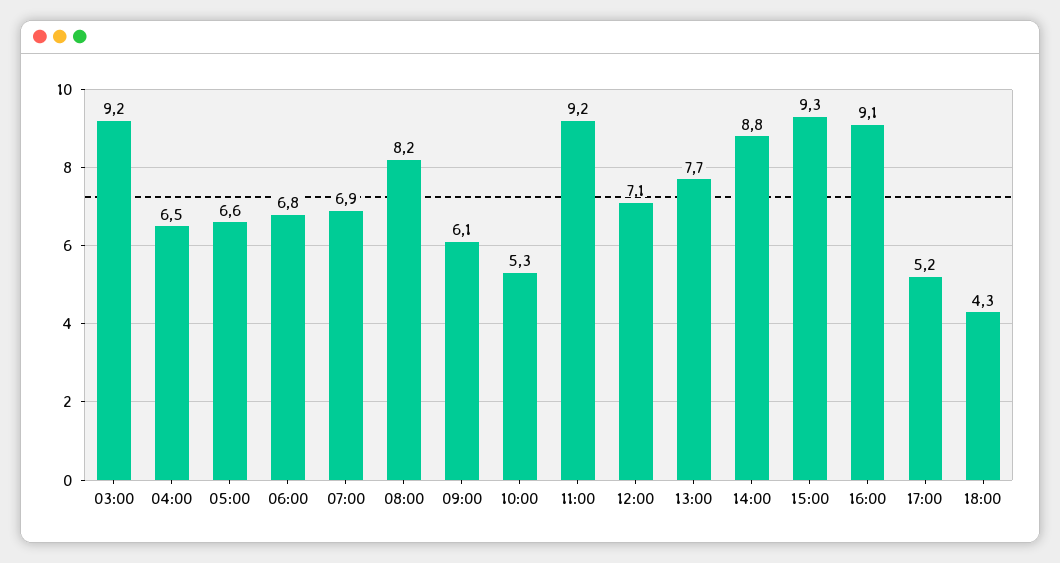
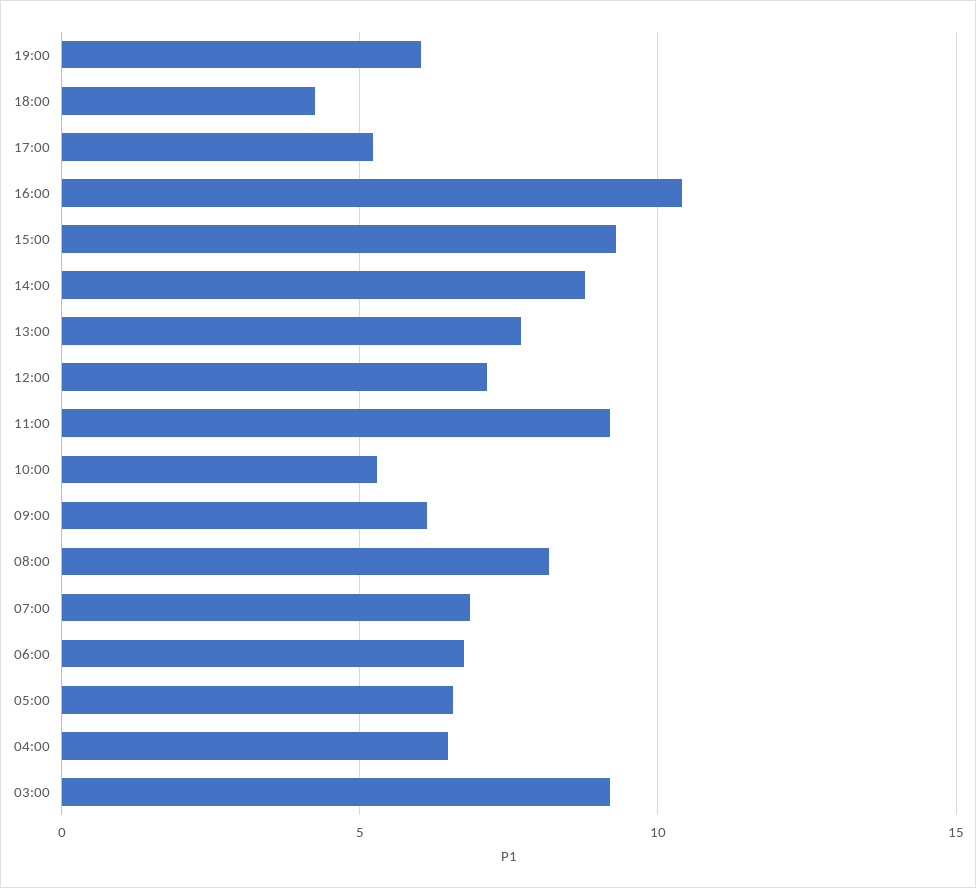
16:00: 9.1 -> 10.5
19:00: none -> 6

